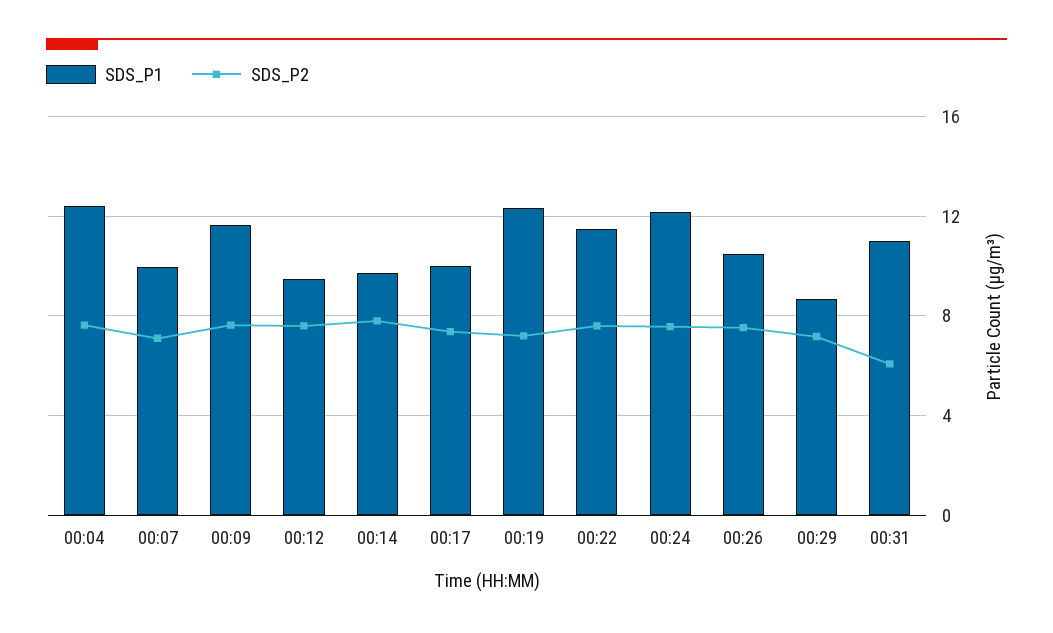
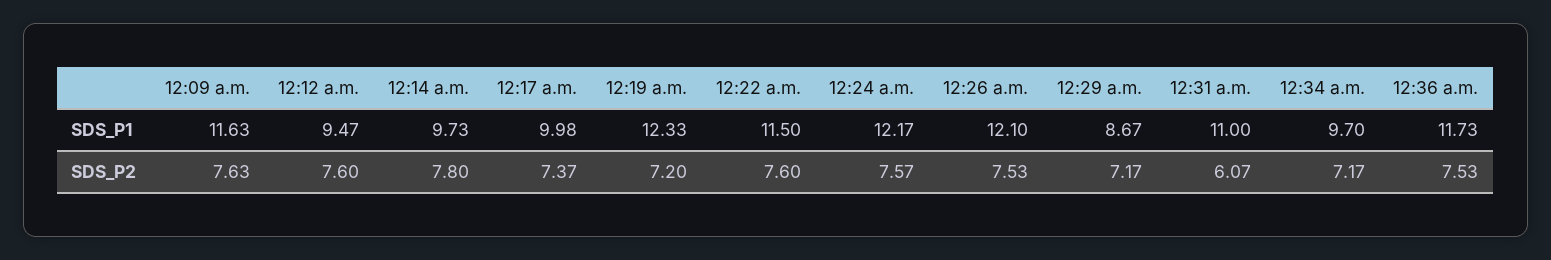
SDS_P1, 00:04: 12.5 -> none
SDS_P2, 00:04: 7.5 -> none
SDS_P1, 00:07: 10 -> none
SDS_P2, 00:07: 7 -> none
SDS_P1, 00:26: 10.5 -> 12.1
SDS_P1, 12:34 a.m.: none -> 9.7
SDS_P1, 12:36 a.m.: none -> 11.73
SDS_P2, 12:34 a.m.: none -> 7.17
SDS_P2, 12:36 a.m.: none -> 7.53

